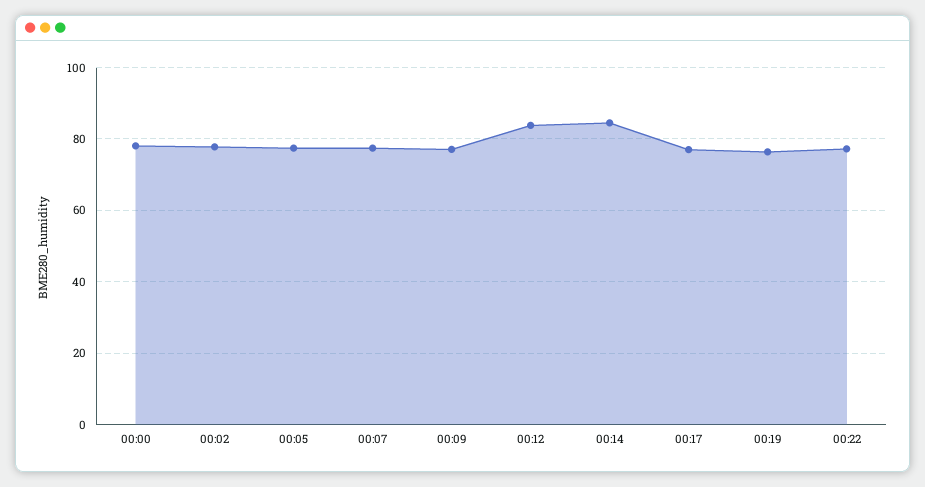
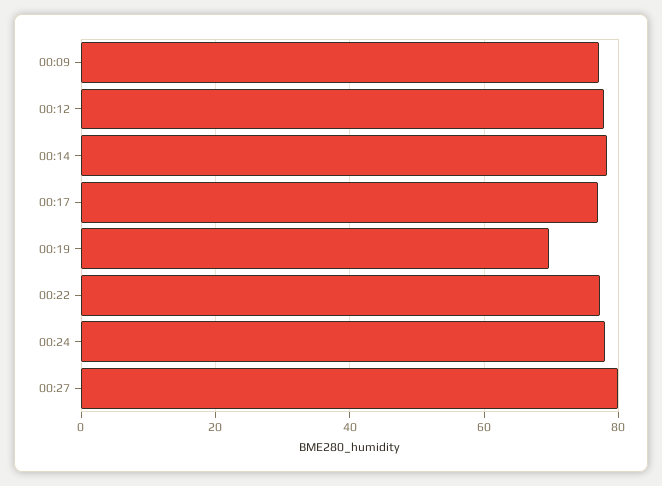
00:00: 78 -> none
00:02: 78 -> none
00:05: 78 -> none
00:07: 78 -> none
00:12: 84 -> 78
00:14: 84 -> 78
00:19: 76 -> 70
00:24: none -> 78
00:27: none -> 80

